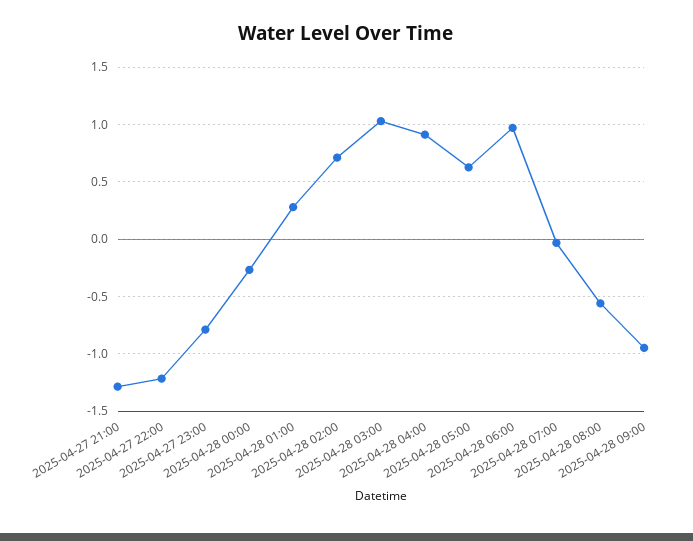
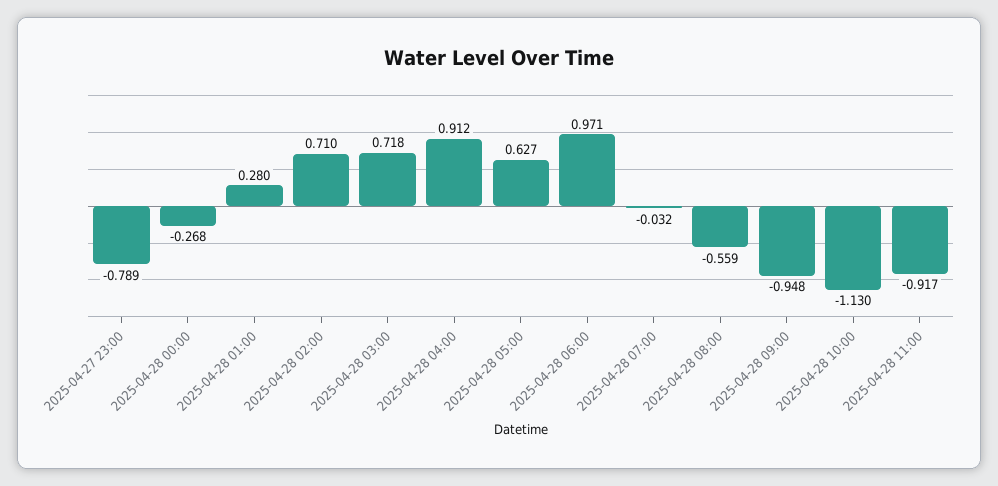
2025-04-27 21:00: -1.3 -> none
2025-04-27 22:00: -1.2 -> none
2025-04-28 03:00: 1 -> 0.718
2025-04-28 10:00: none -> -1.13
2025-04-28 11:00: none -> -0.917

